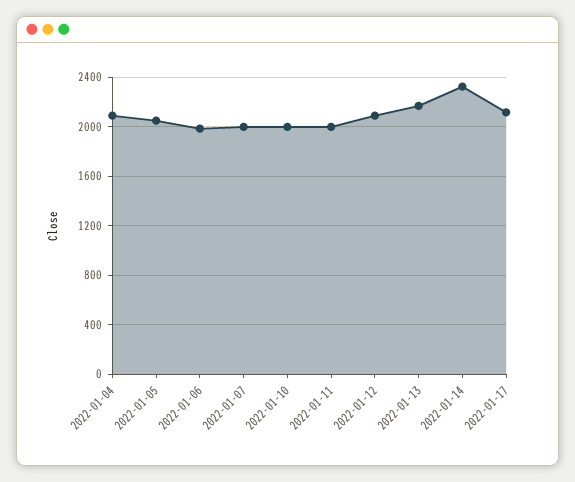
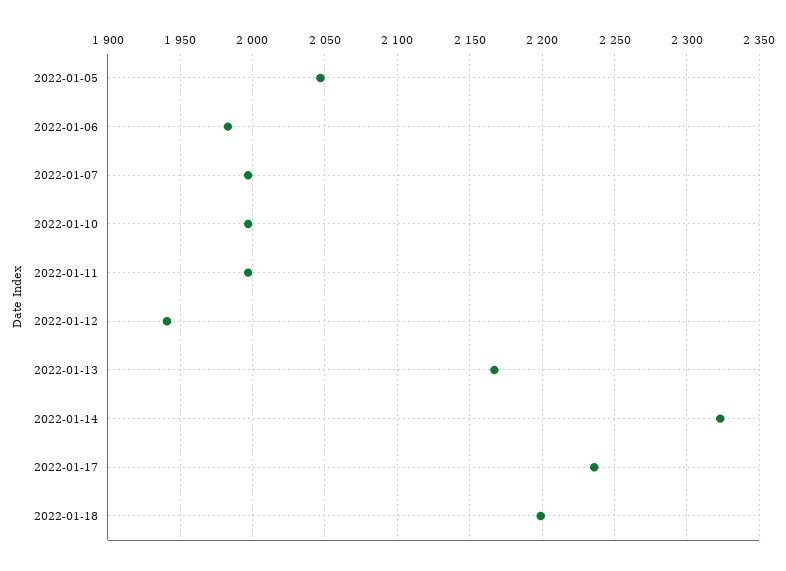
2022-01-04: 2100 -> none
2022-01-12: 2100 -> 1940
2022-01-17: 2100 -> 2235
2022-01-18: none -> 2200

